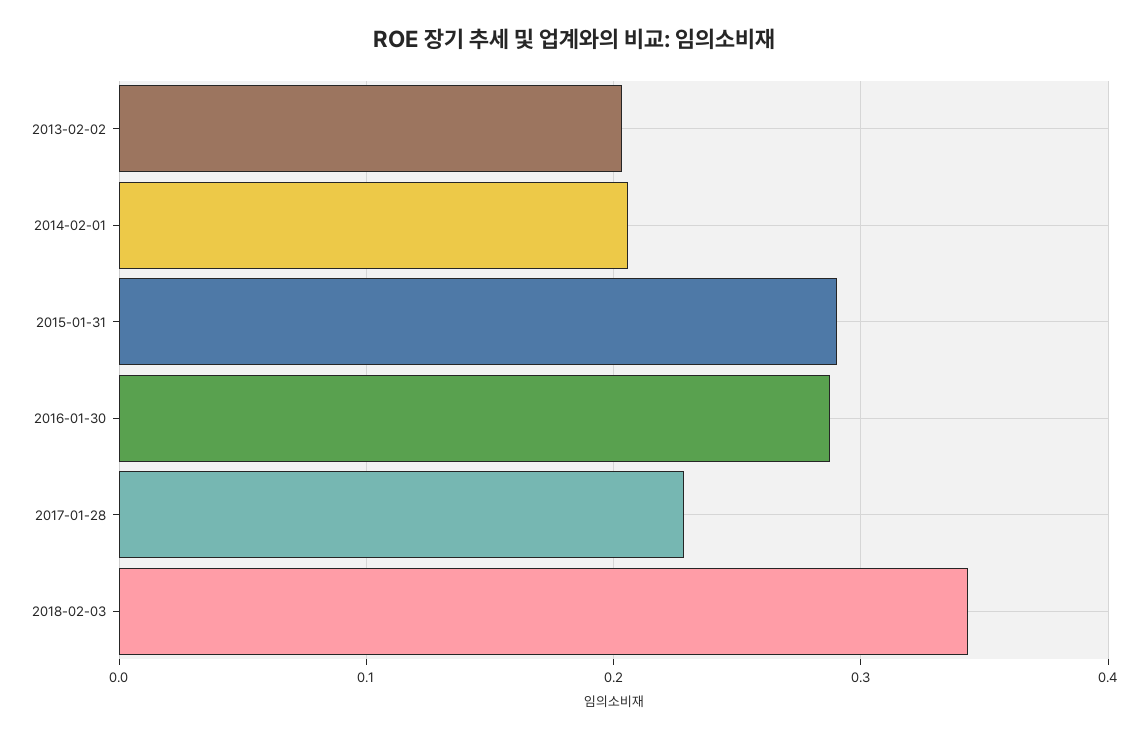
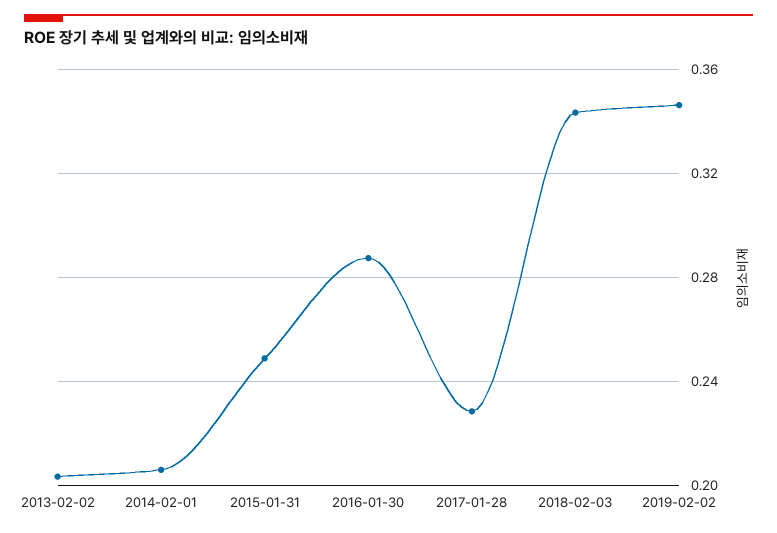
2015-01-31: 0.29 -> 0.25
2019-02-02: none -> 0.345

